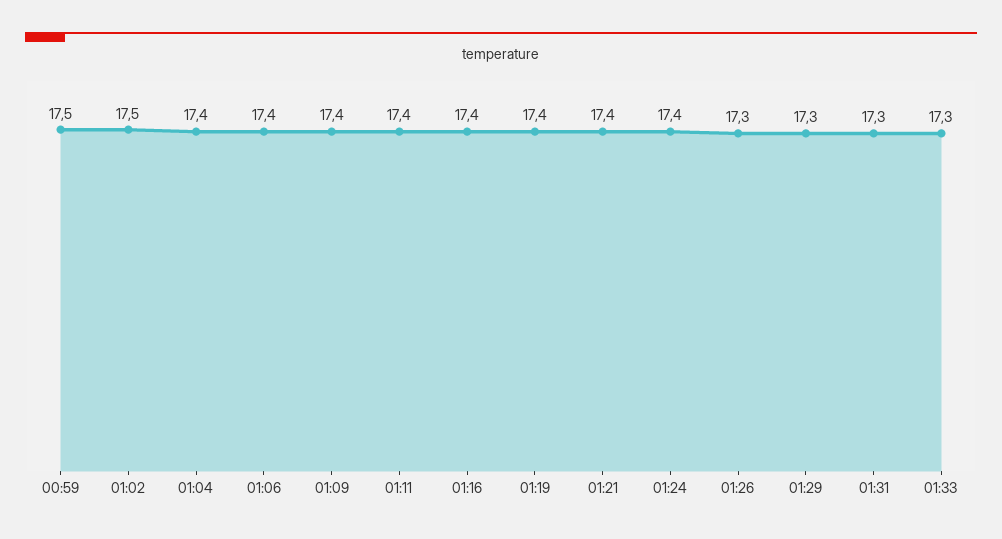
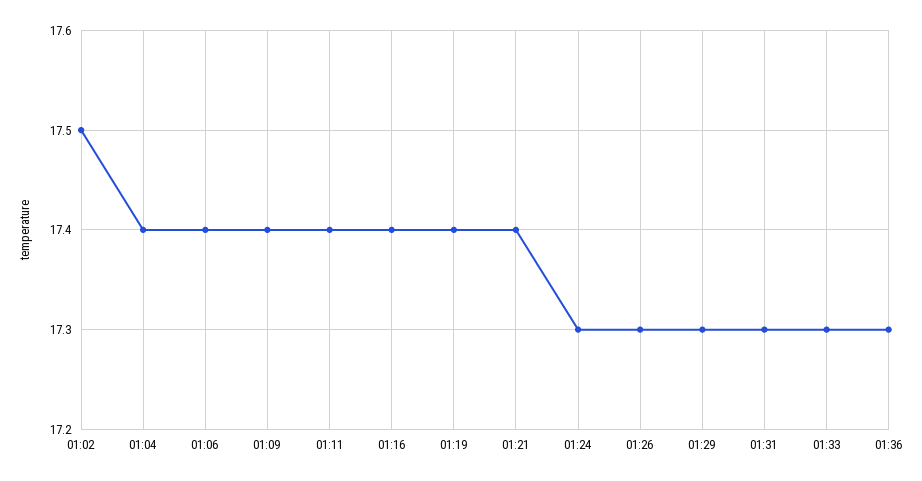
00:59: 17.5 -> none
01:24: 17.4 -> 17.3
01:36: none -> 17.3

